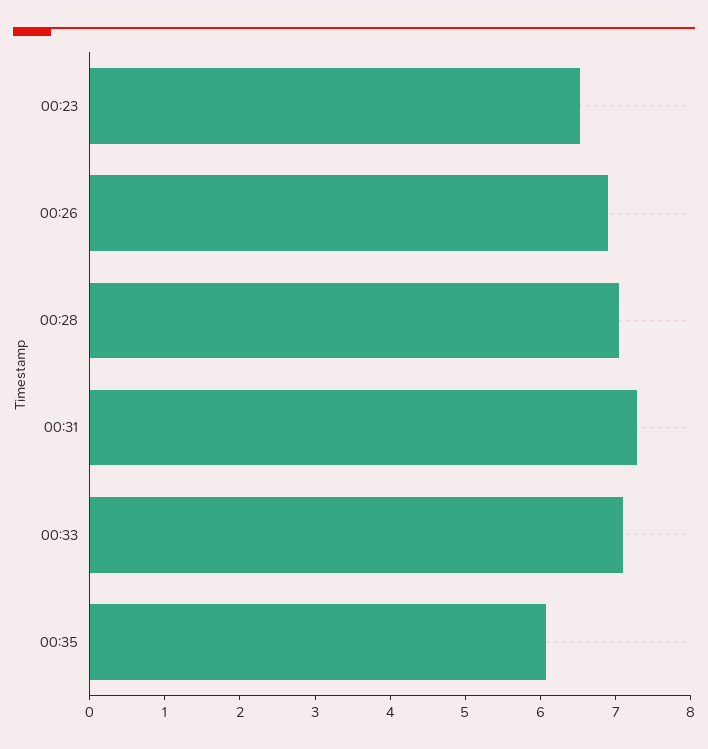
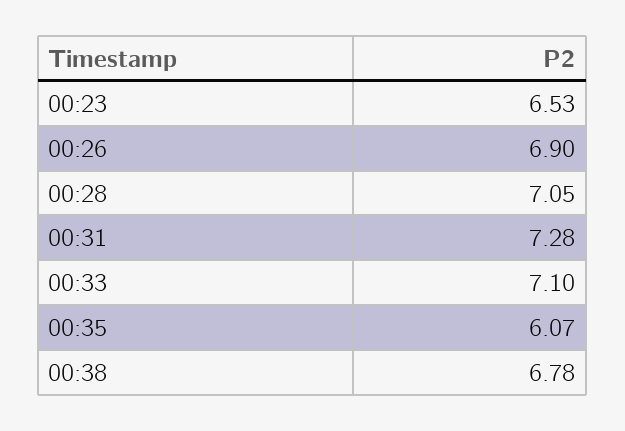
00:38: none -> 6.78

